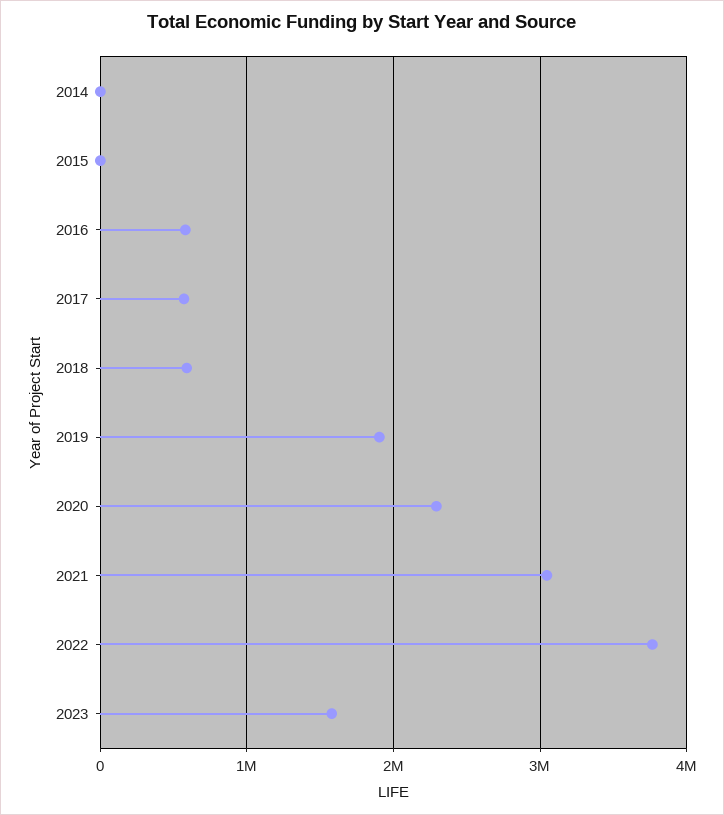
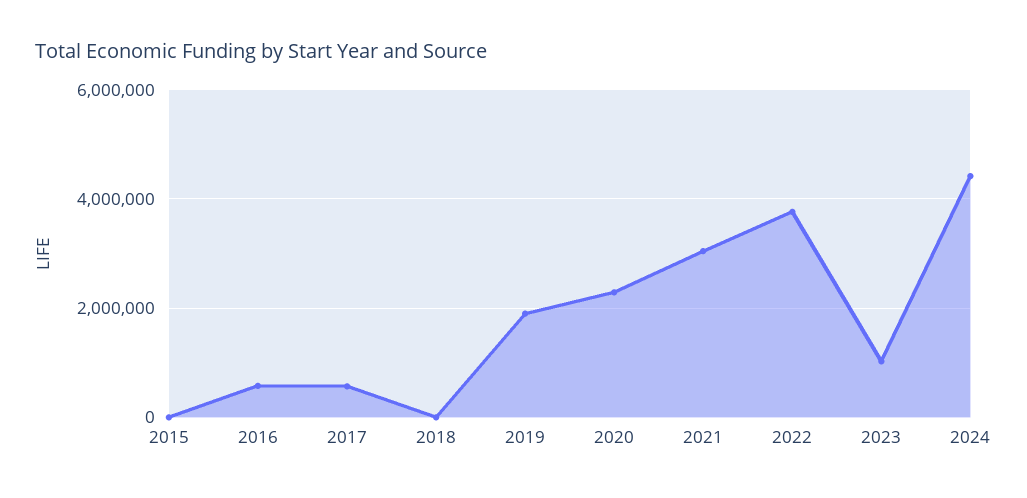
2014: 0 -> none
2018: 600000 -> 0
2023: 1600000 -> 1000000
2024: none -> 4400000

